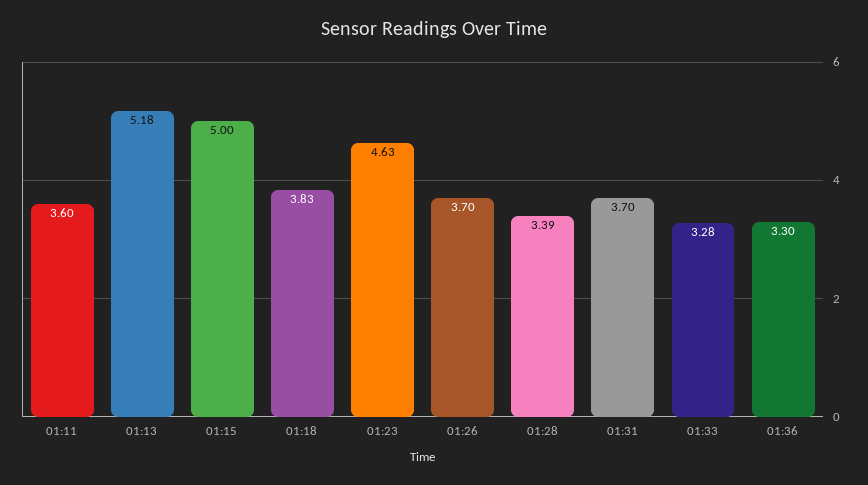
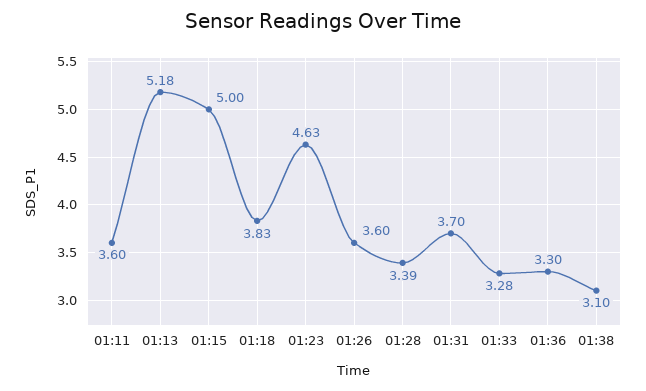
01:26: 3.7 -> 3.6
01:38: none -> 3.1

